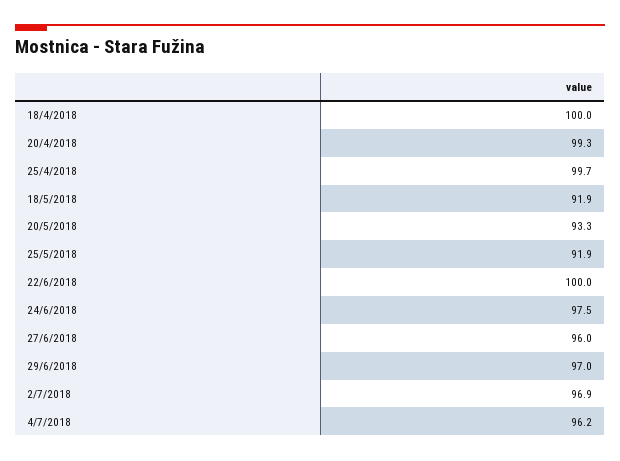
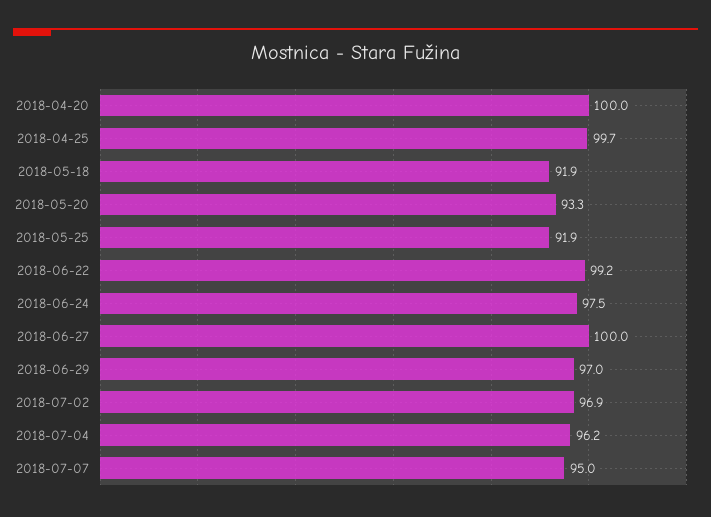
18/4/2018: 100 -> none
20/4/2018: 99.3 -> 100
22/6/2018: 100 -> 99.2
27/6/2018: 96 -> 100
2018-07-07: none -> 95

